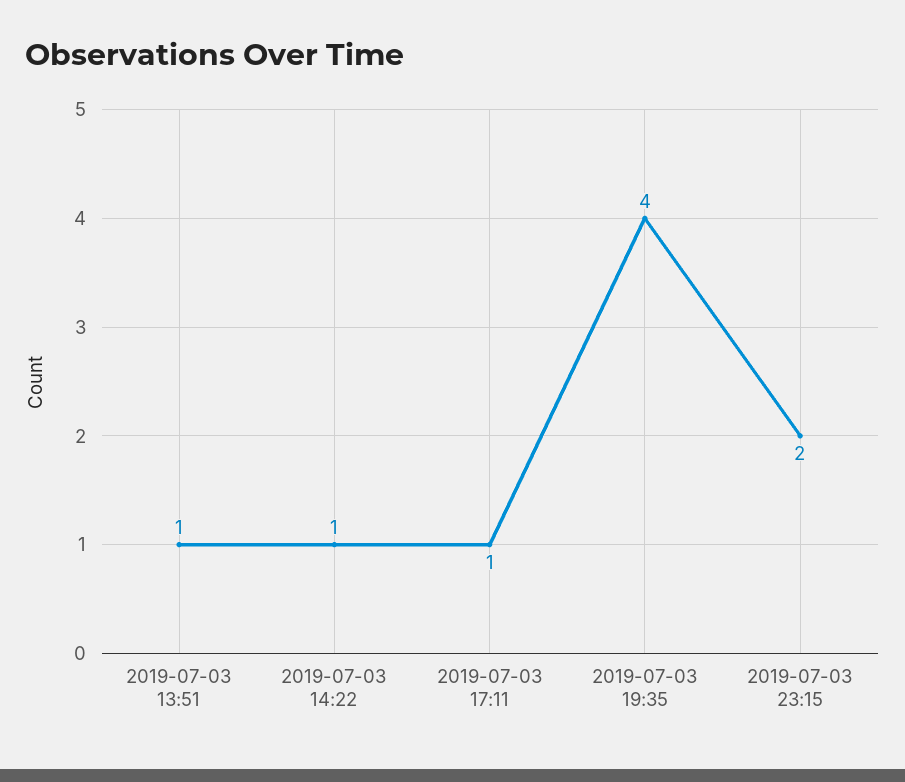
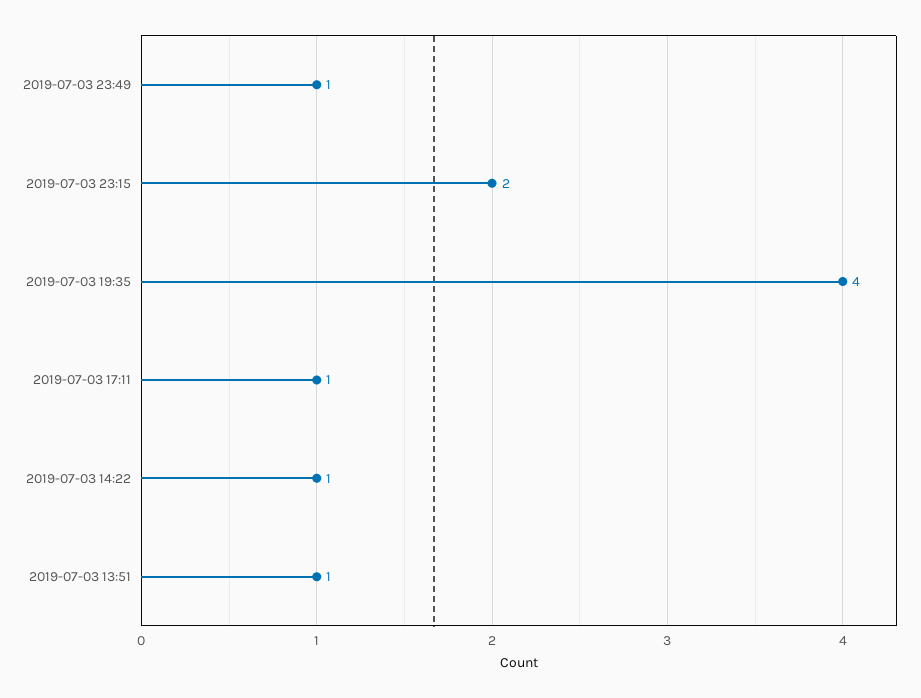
2019-07-03 23:49: none -> 1

